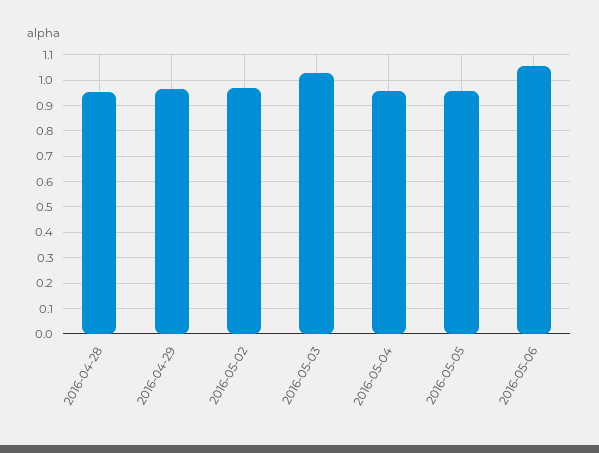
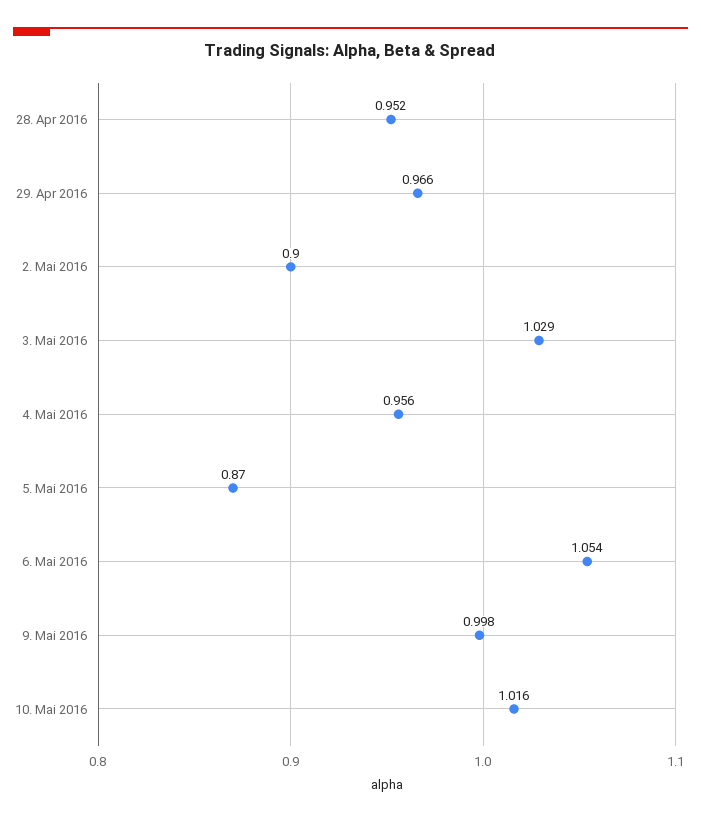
2016-05-02: 0.975 -> 0.9
2016-05-05: 0.95 -> 0.87
9. Mai 2016: none -> 0.998
10. Mai 2016: none -> 1.016

